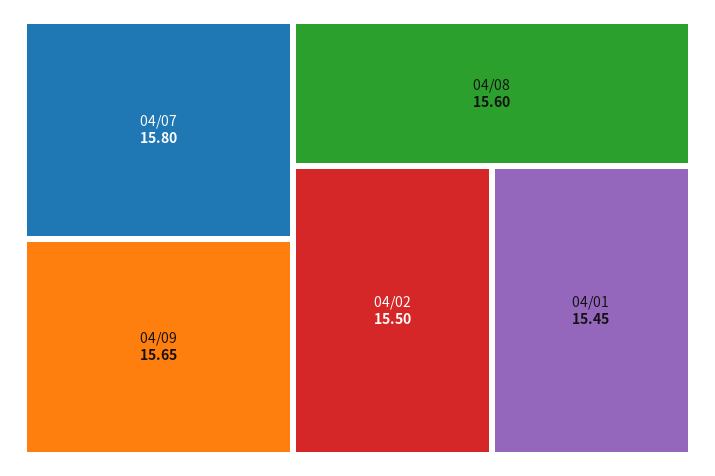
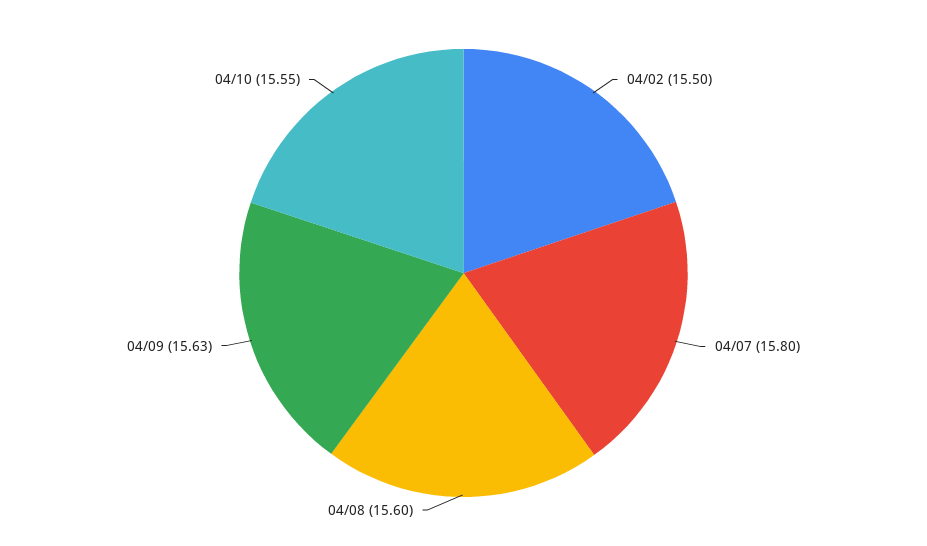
04/09: 15.65 -> 15.63
04/01: 15.45 -> none
04/10: none -> 15.55

